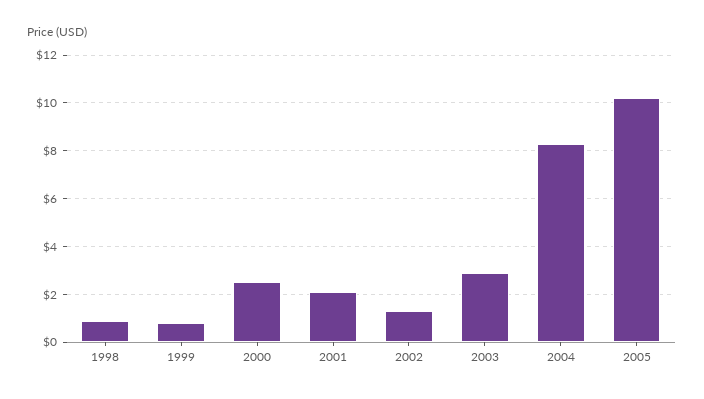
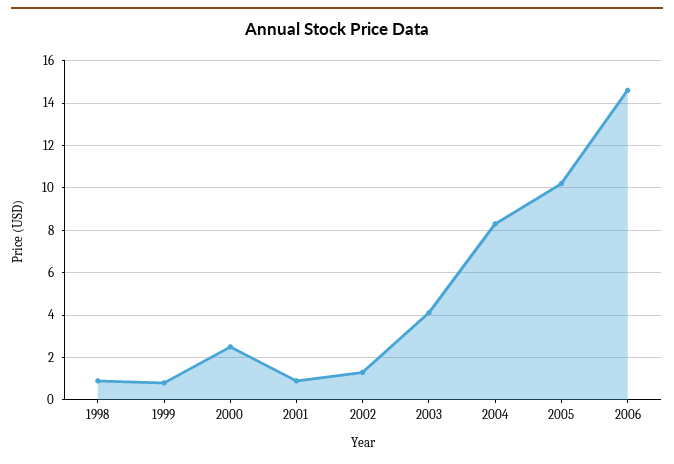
2001: 2 -> 1
2003: 3 -> 4
2006: none -> 14.5

